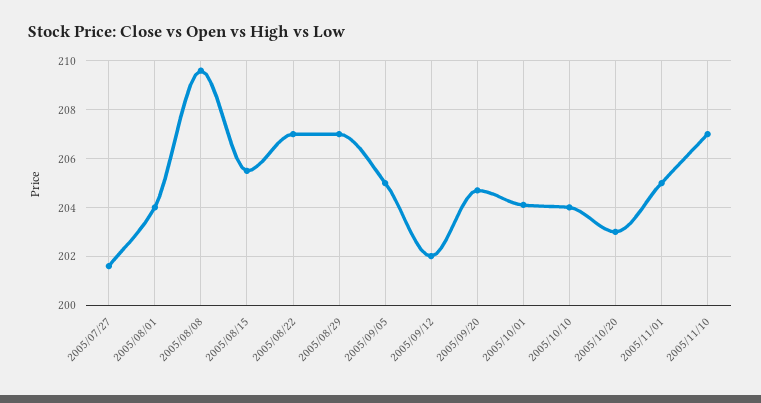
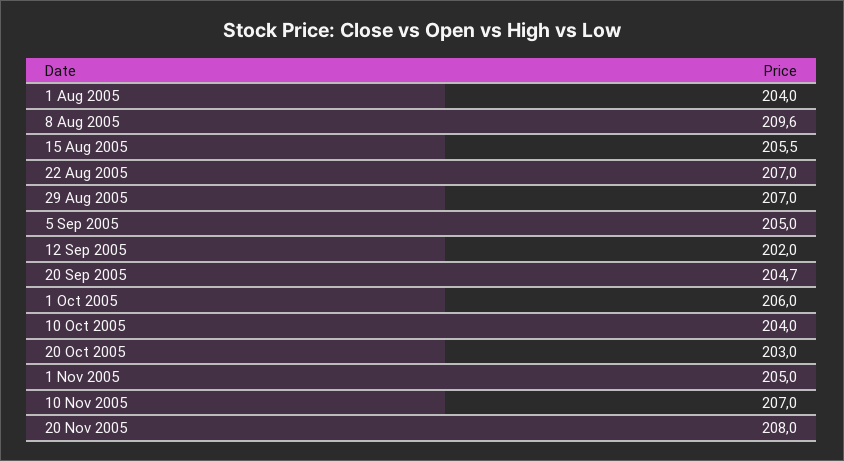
2005/07/27: 201.5 -> none
2005/10/01: 204 -> 206
20 Nov 2005: none -> 208

